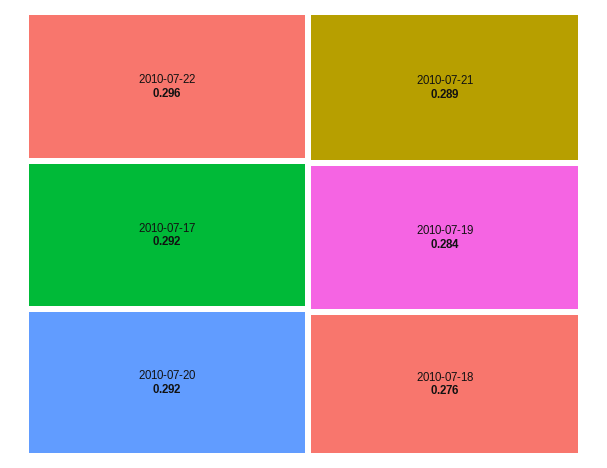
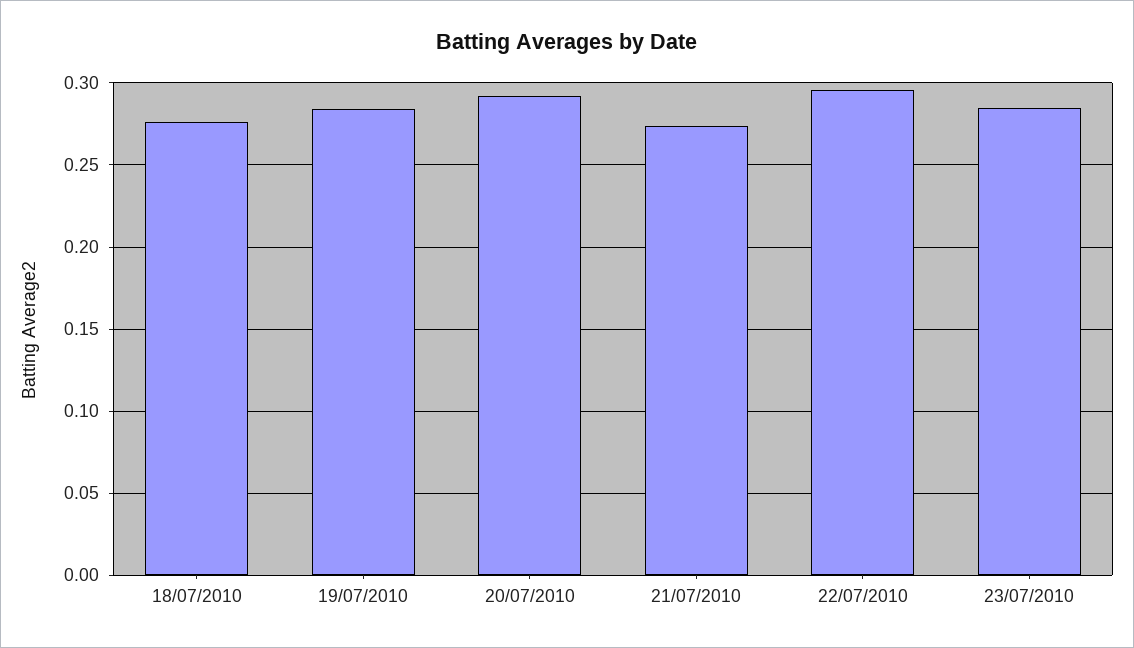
2010-07-17: 0.292 -> none
2010-07-21: 0.289 -> 0.275
23/07/2010: none -> 0.285

